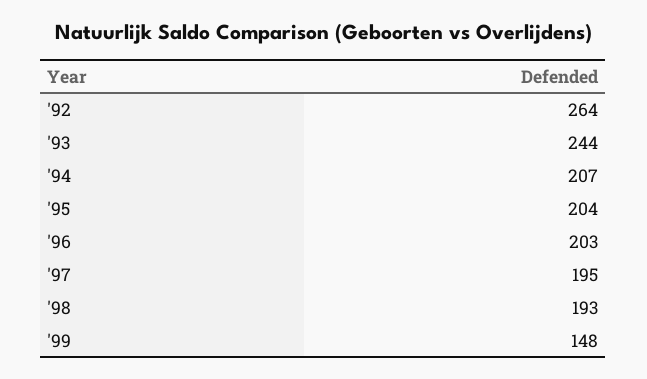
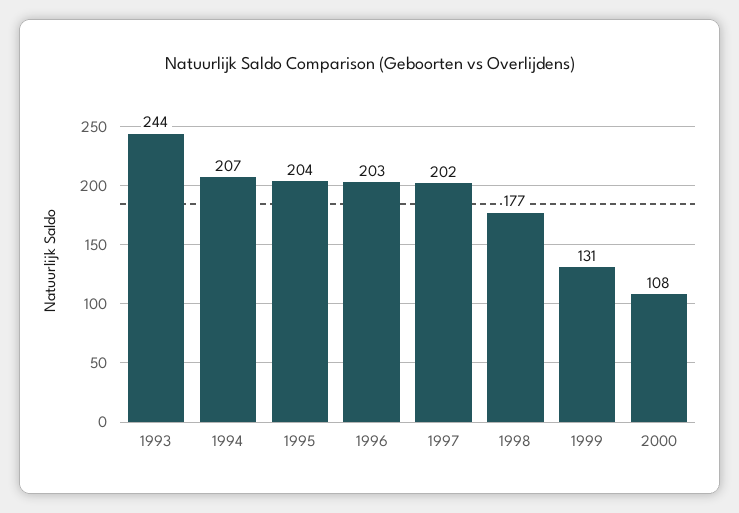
'92: 264 -> none
'97: 195 -> 202
'98: 193 -> 177
'99: 148 -> 131
2000: none -> 108

